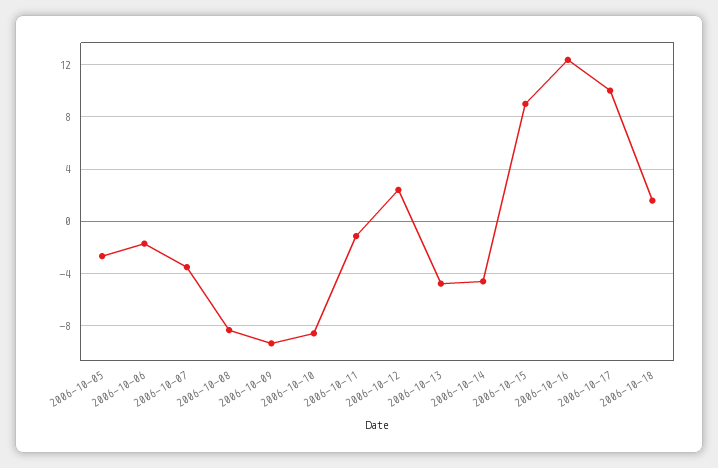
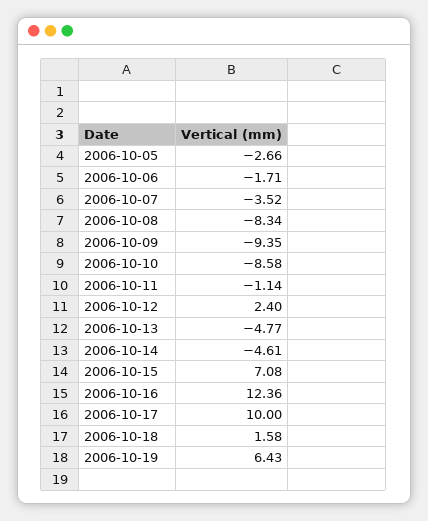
2006-10-15: 9 -> 7.08
2006-10-19: none -> 6.43

